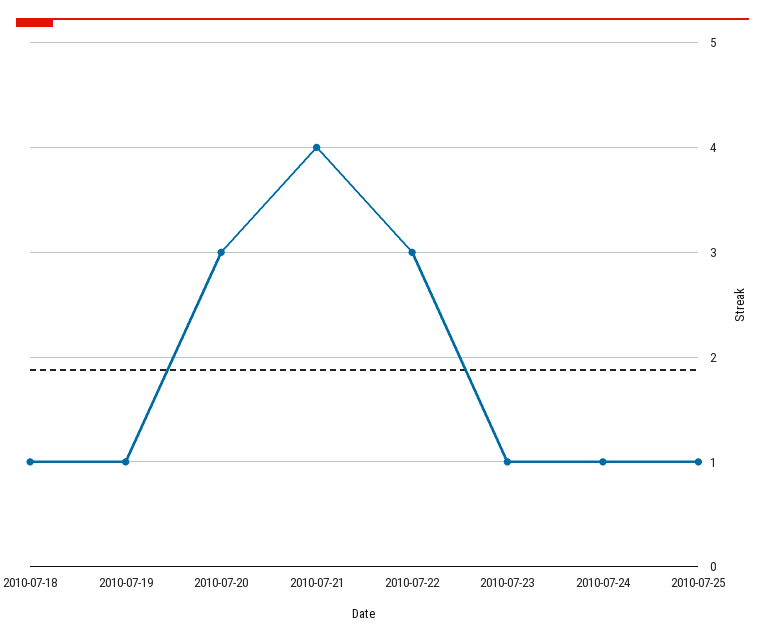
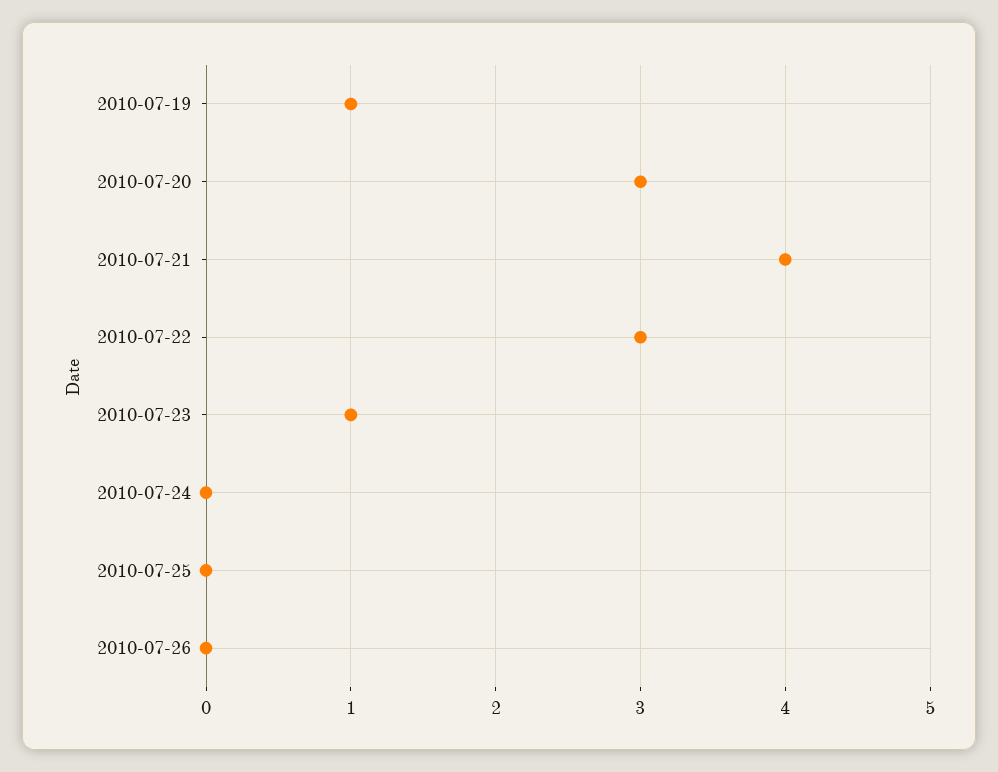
2010-07-18: 1 -> none
2010-07-24: 1 -> 0
2010-07-25: 1 -> 0
2010-07-26: none -> 0

